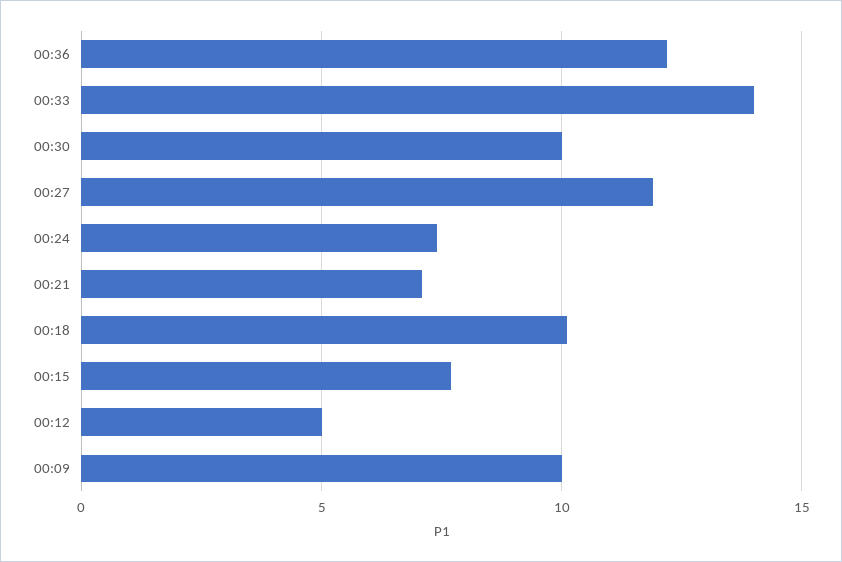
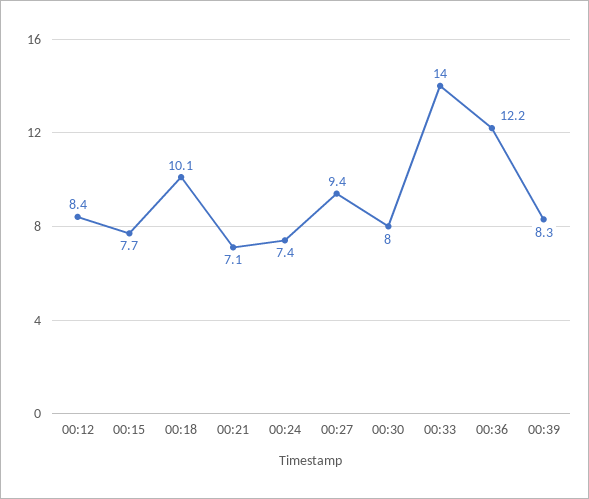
00:30: 10 -> 8
00:27: 12 -> 9.4
00:12: 5 -> 8.4
00:09: 10 -> none
00:39: none -> 8.3

